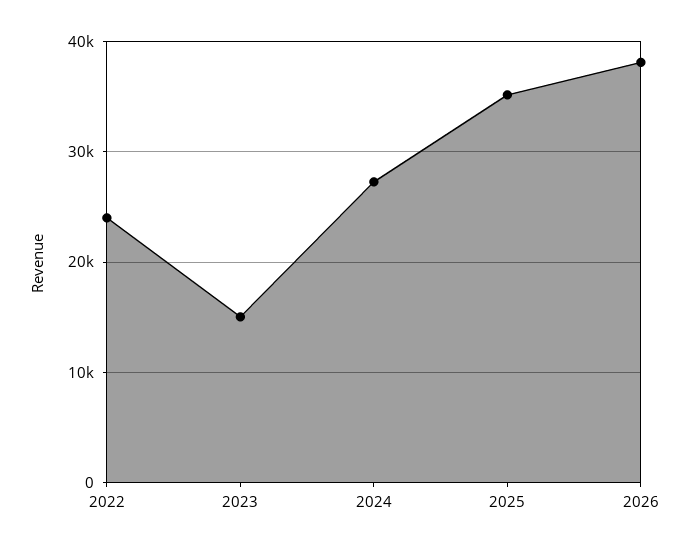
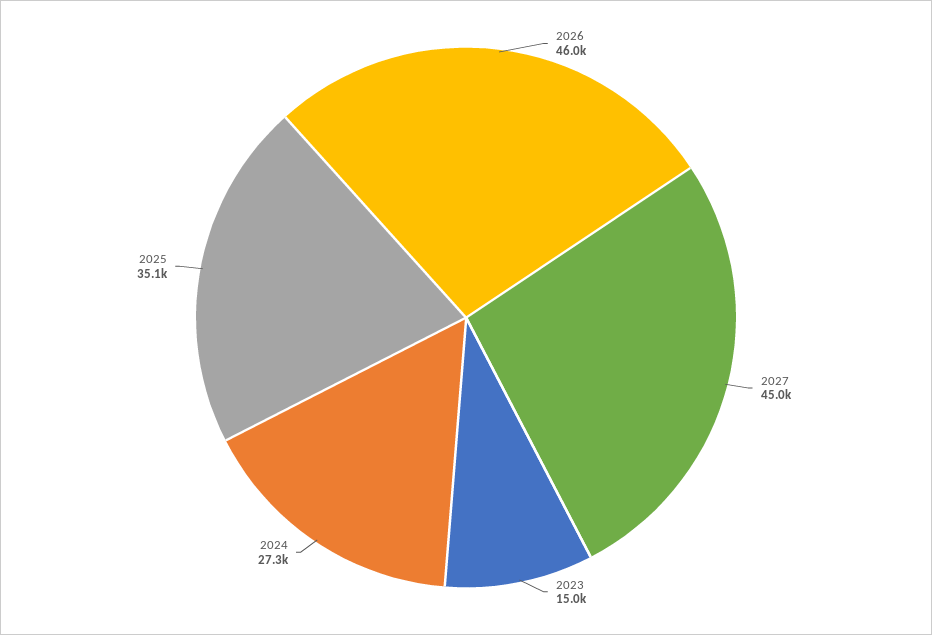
2022: 24000 -> none
2026: 38000 -> 46000
2027: none -> 45000

